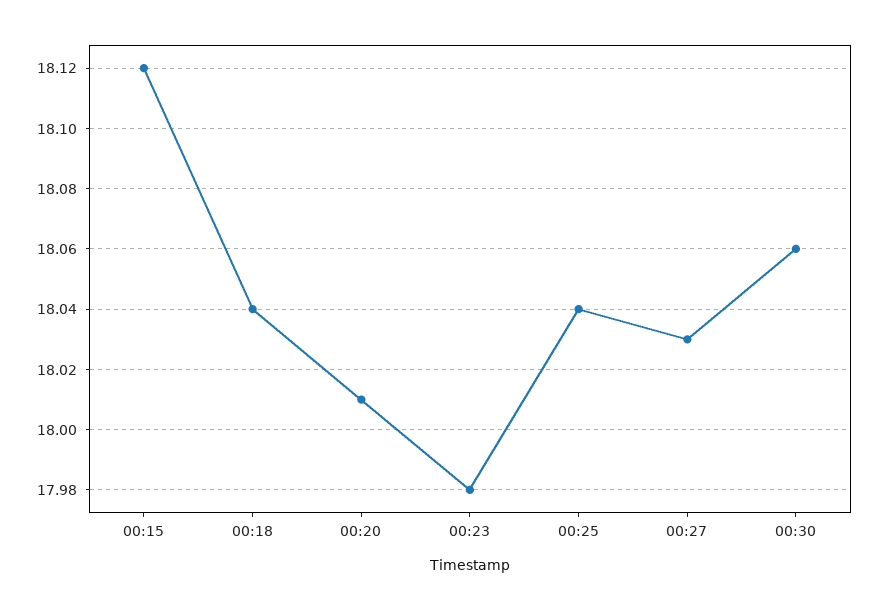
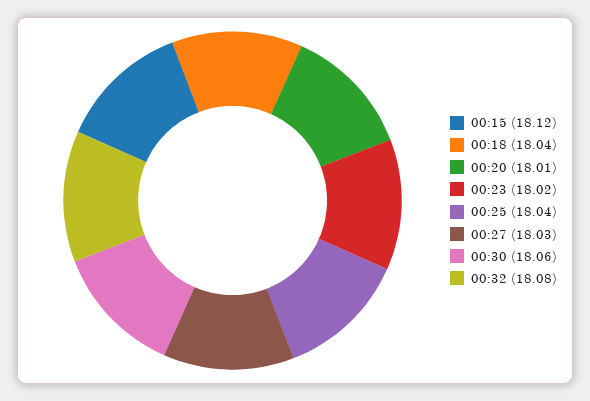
00:23: 17.98 -> 18.02
00:32: none -> 18.08

